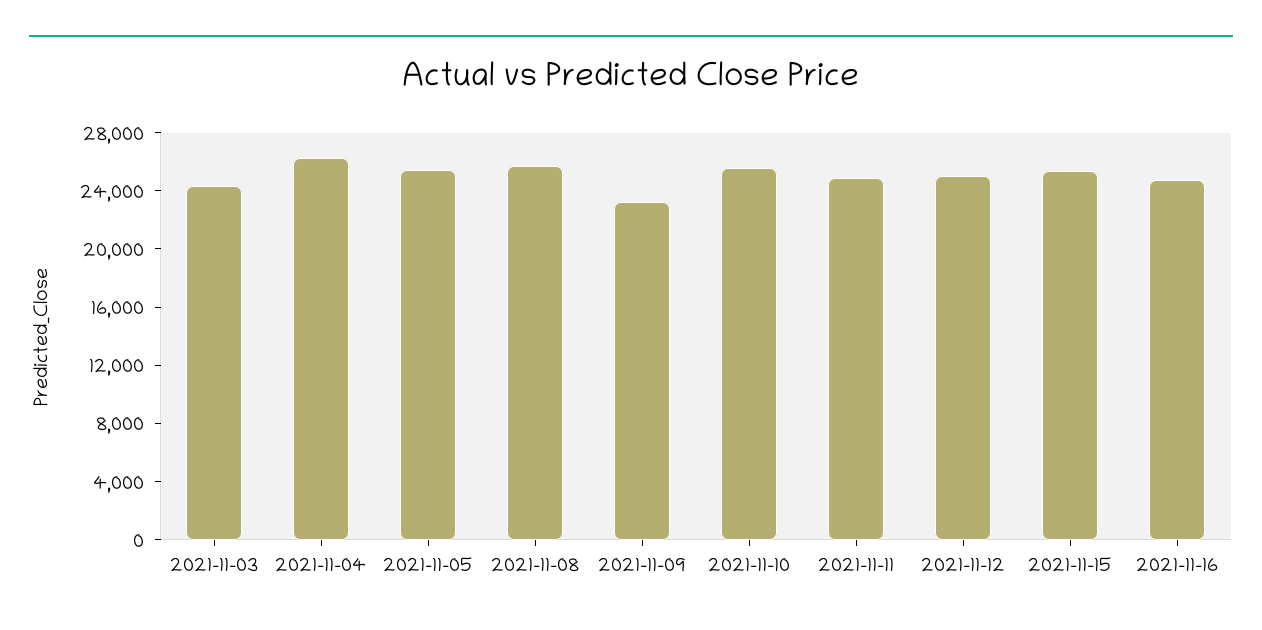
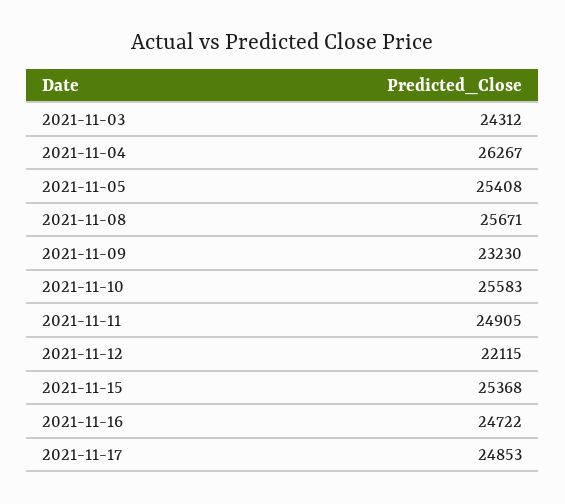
2021-11-12: 25000 -> 22115
2021-11-17: none -> 24853

